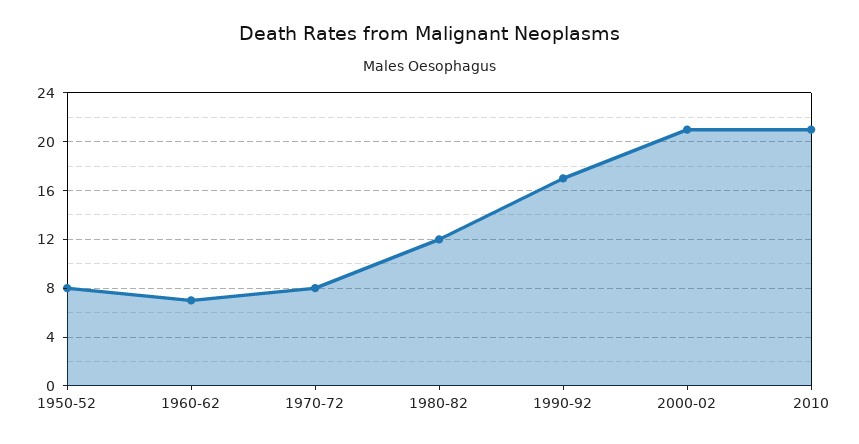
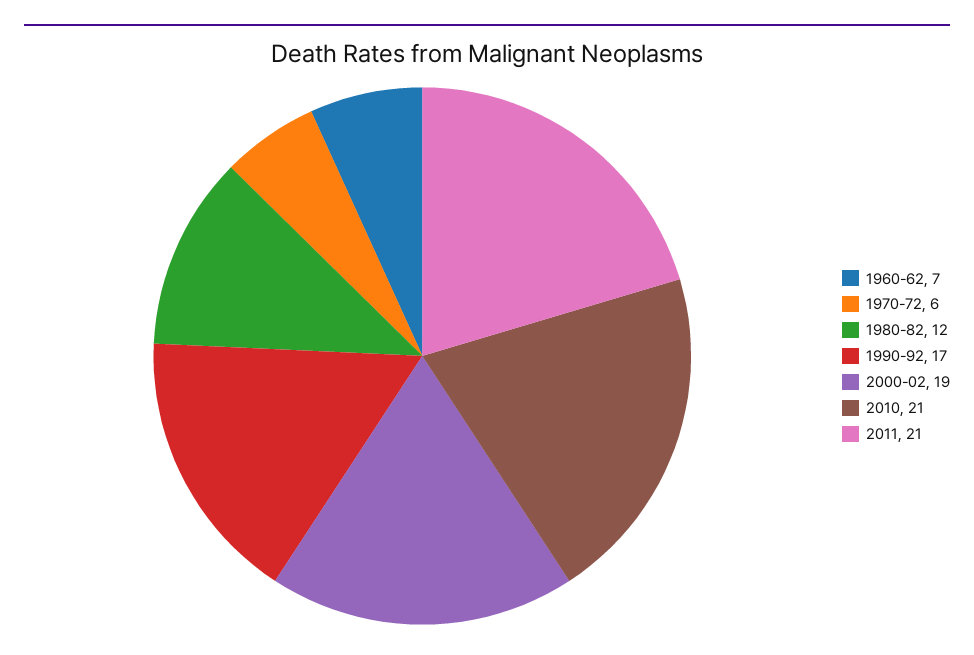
1950-52: 8 -> none
1970-72: 8 -> 6
2000-02: 21 -> 19
2011: none -> 21

